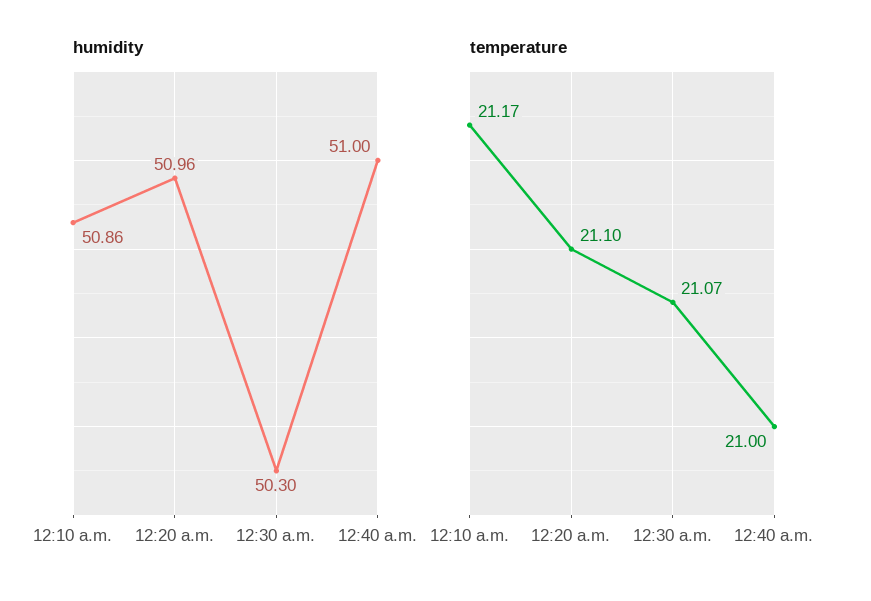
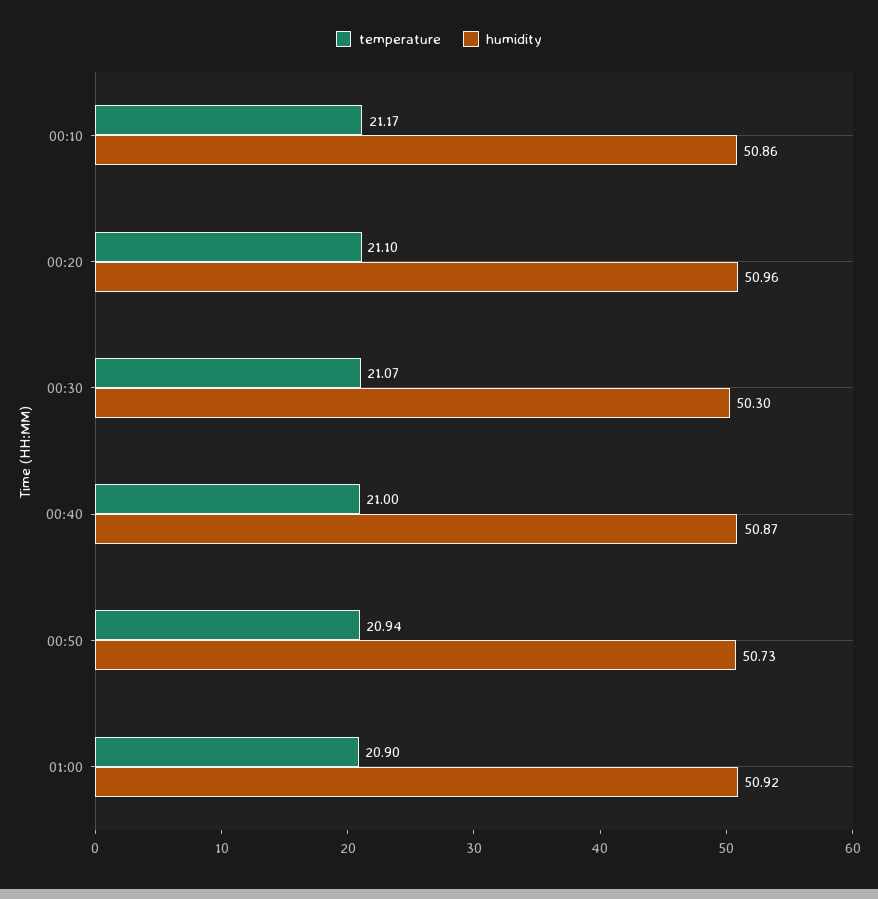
humidity, 12:40 a.m.: 51 -> 50.87
temperature, 00:50: none -> 20.94
humidity, 00:50: none -> 50.73
temperature, 01:00: none -> 20.9
humidity, 01:00: none -> 50.92

